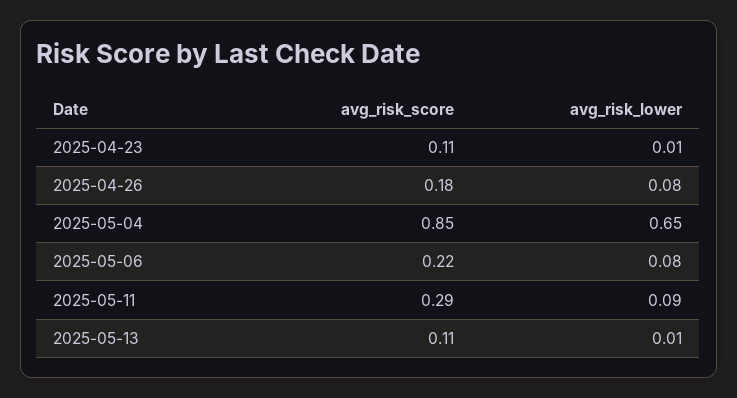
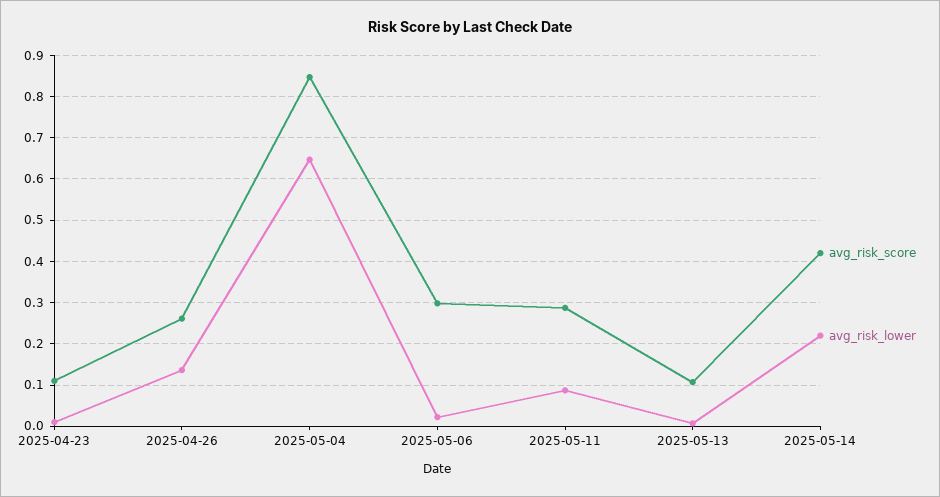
avg_risk_score, 2025-04-26: 0.18 -> 0.26
avg_risk_lower, 2025-04-26: 0.08 -> 0.14
avg_risk_score, 2025-05-06: 0.22 -> 0.3
avg_risk_lower, 2025-05-06: 0.08 -> 0.02
avg_risk_score, 2025-05-14: none -> 0.42
avg_risk_lower, 2025-05-14: none -> 0.22

